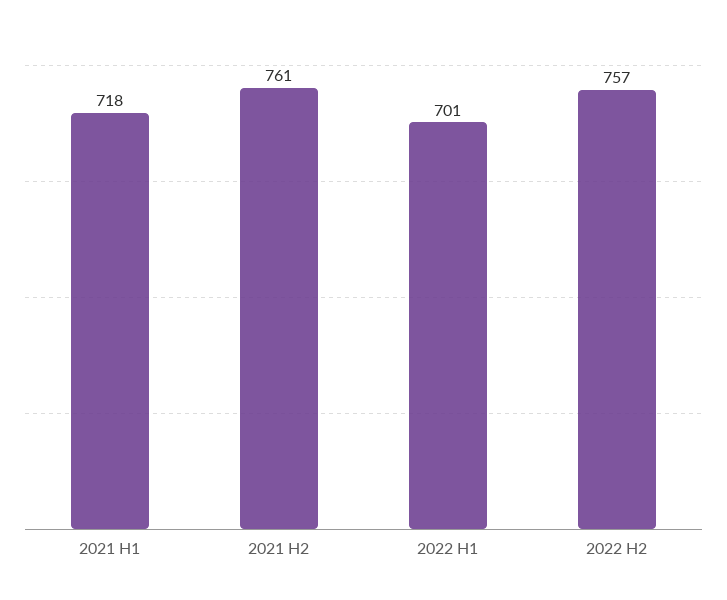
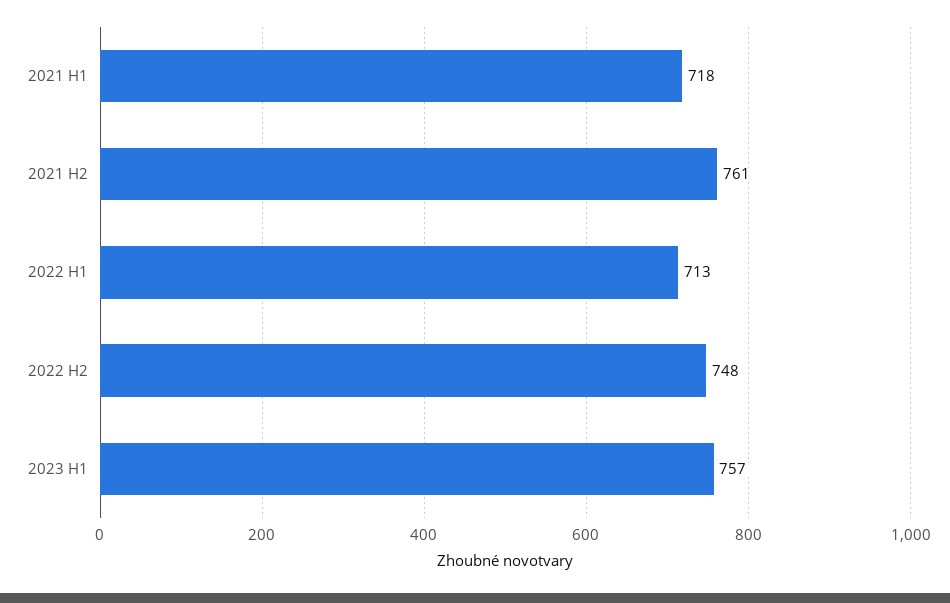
2022 H1: 701 -> 713
2022 H2: 757 -> 748
2023 H1: none -> 757

